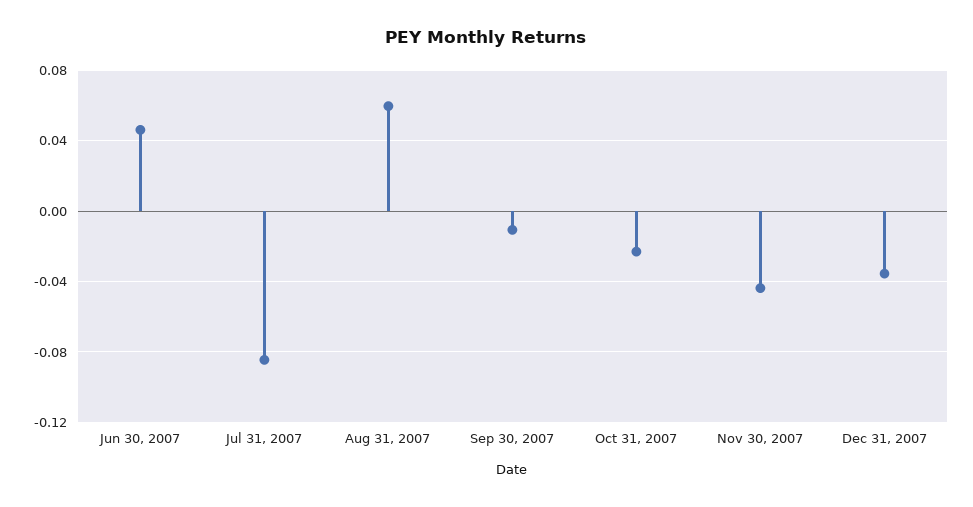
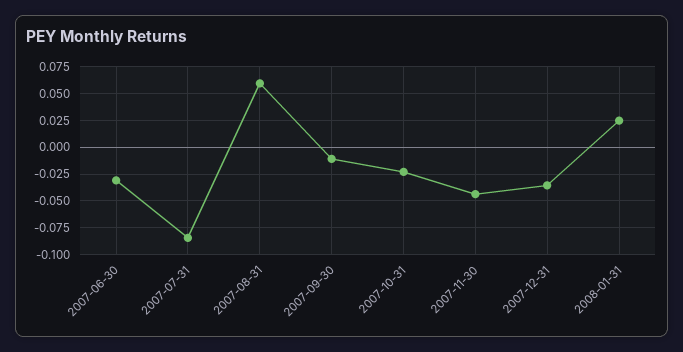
Jun 30, 2007: 0.045 -> -0.025
2008-01-31: none -> 0.025

